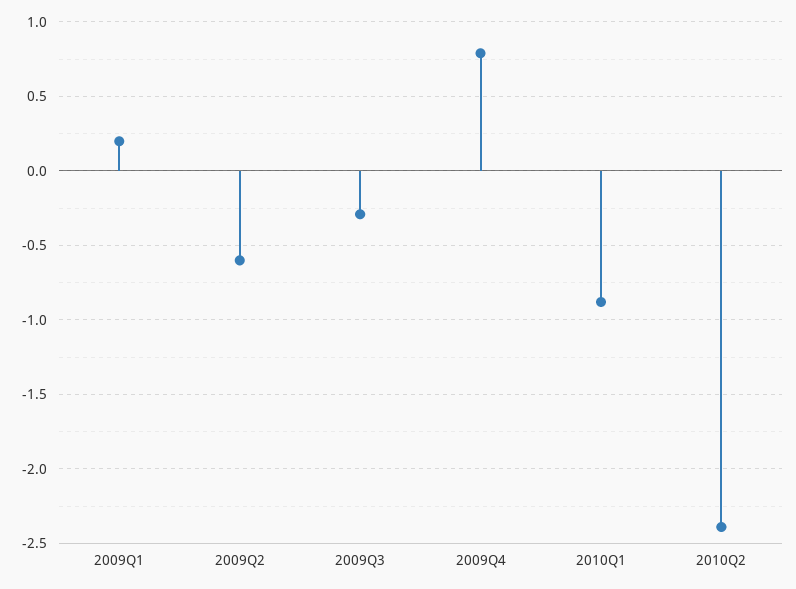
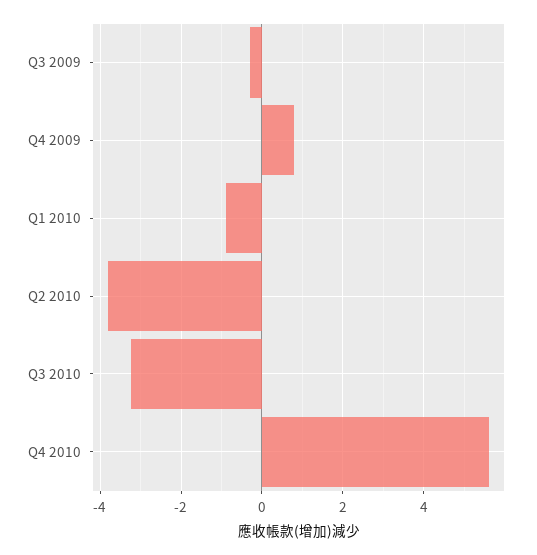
2009Q1: 0.2 -> none
2009Q2: -0.6 -> none
2010Q2: -2.4 -> -3.8
Q3 2010: none -> -3.2
Q4 2010: none -> 5.6

